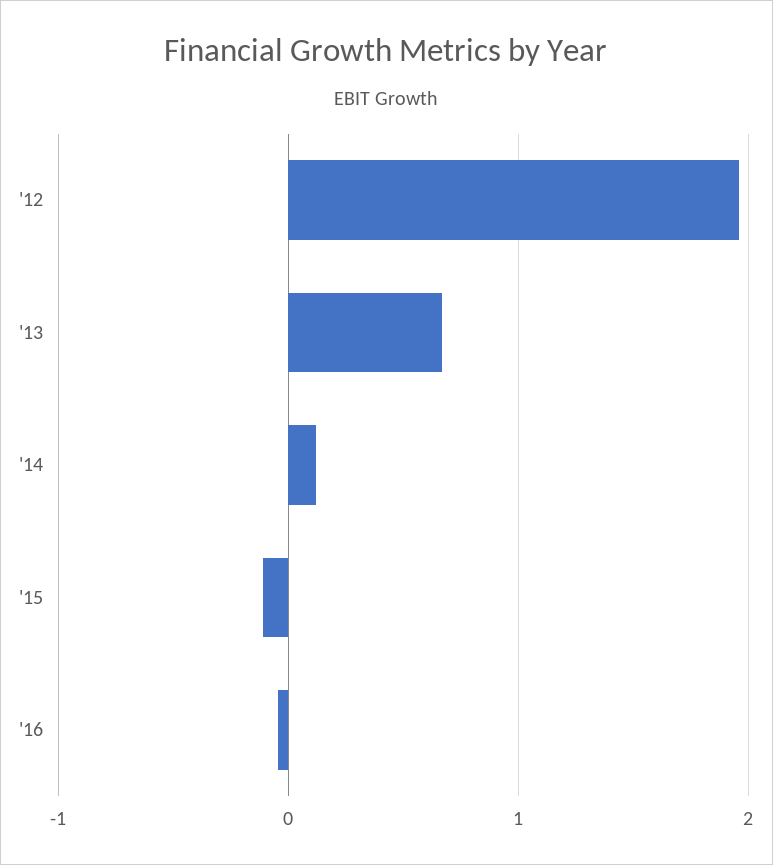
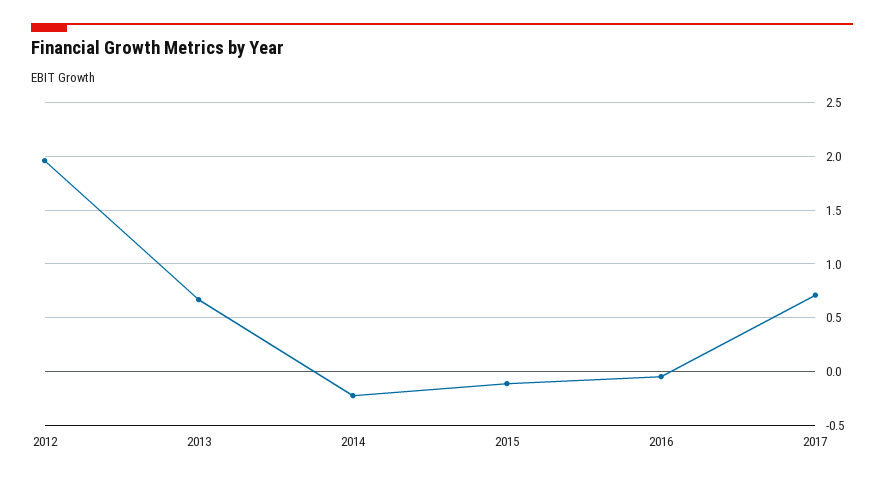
'14: 0.1 -> -0.2
2017: none -> 0.7

